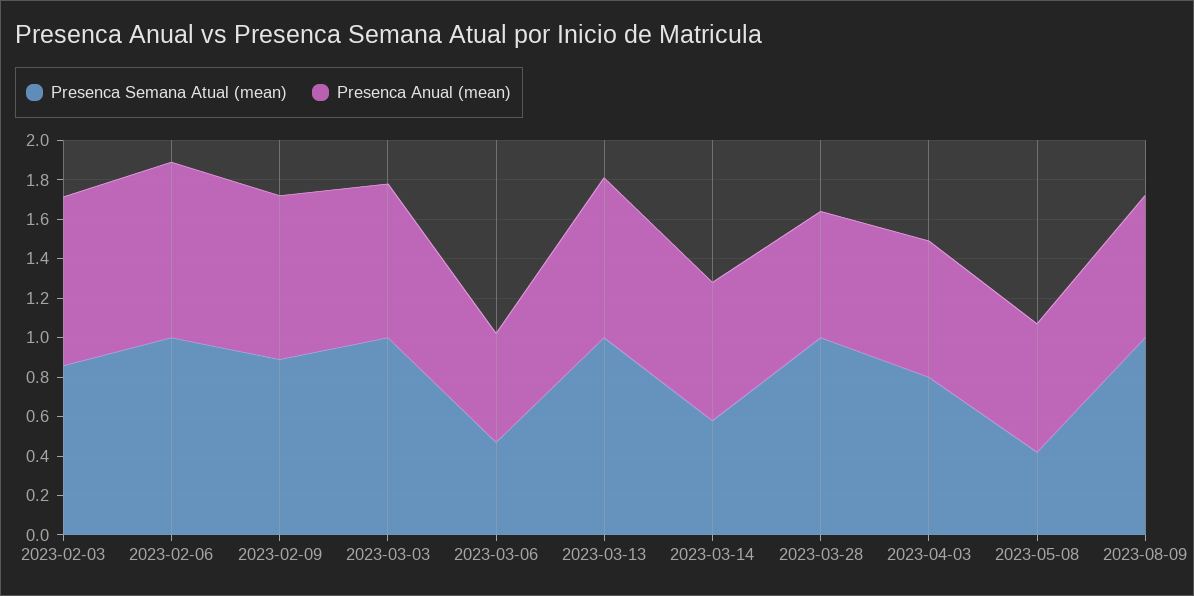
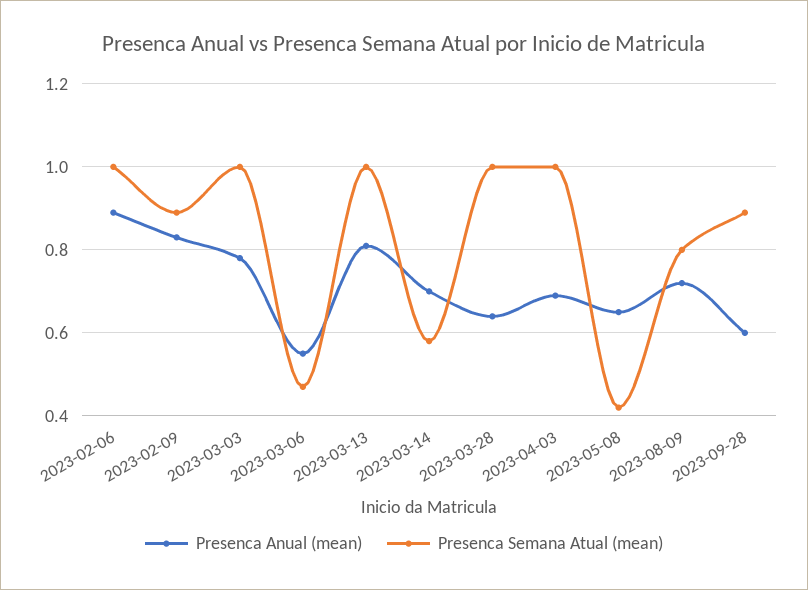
Presenca Semana Atual (mean), 2023-02-03: 0.85 -> none
Presenca Anual (mean), 2023-02-03: 0.85 -> none
Presenca Semana Atual (mean), 2023-04-03: 0.8 -> 1
Presenca Semana Atual (mean), 2023-08-09: 1 -> 0.8
Presenca Anual (mean), 2023-09-28: none -> 0.6
Presenca Semana Atual (mean), 2023-09-28: none -> 0.9

